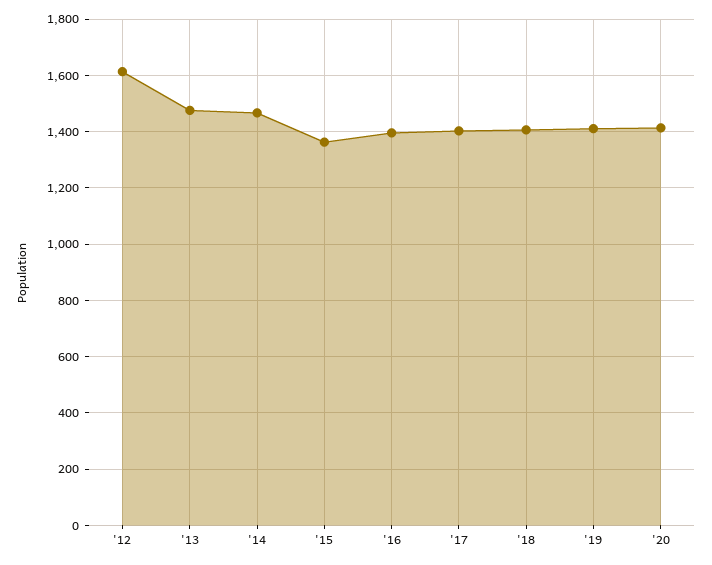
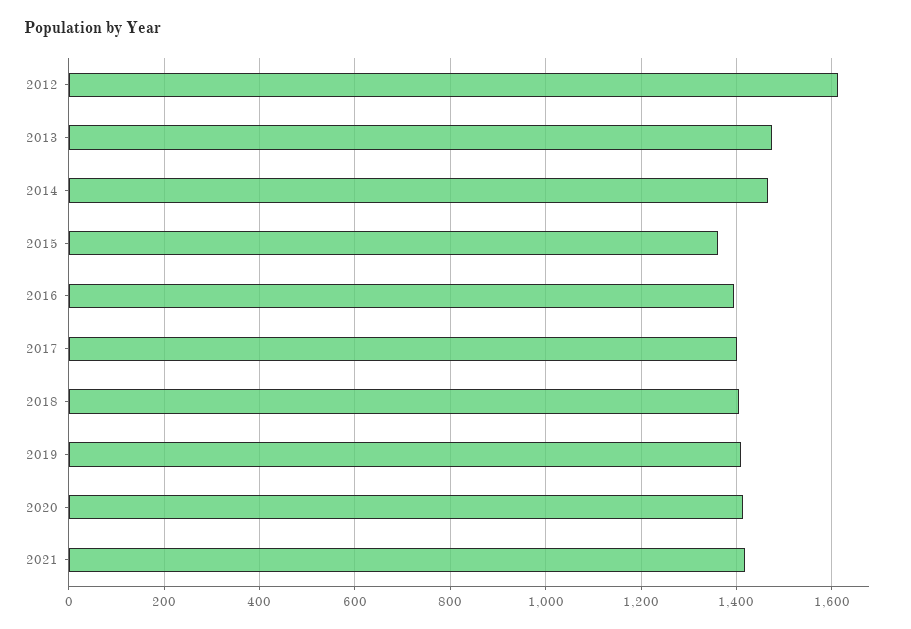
2021: none -> 1420

